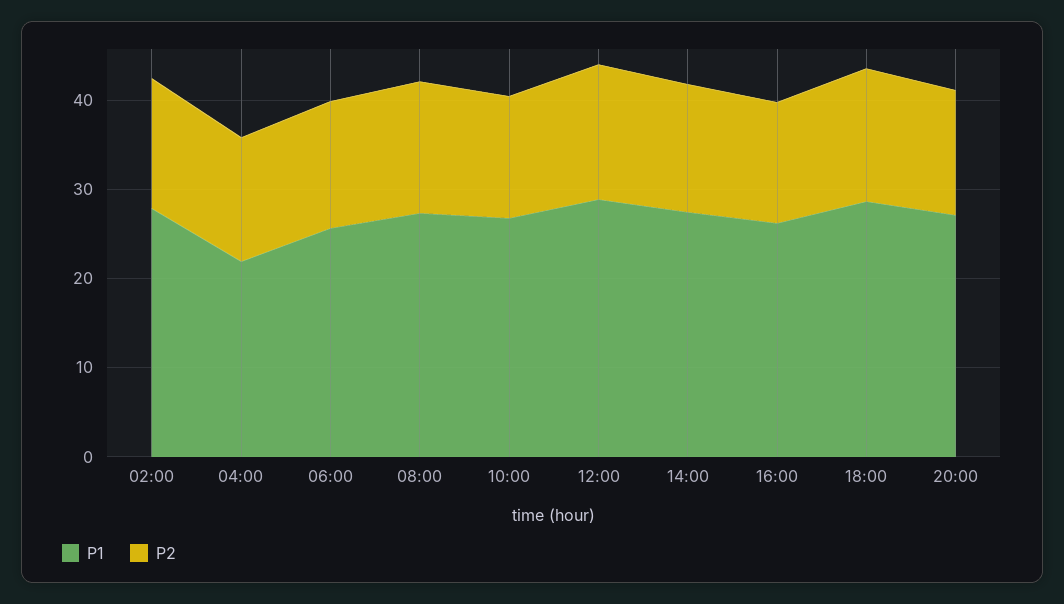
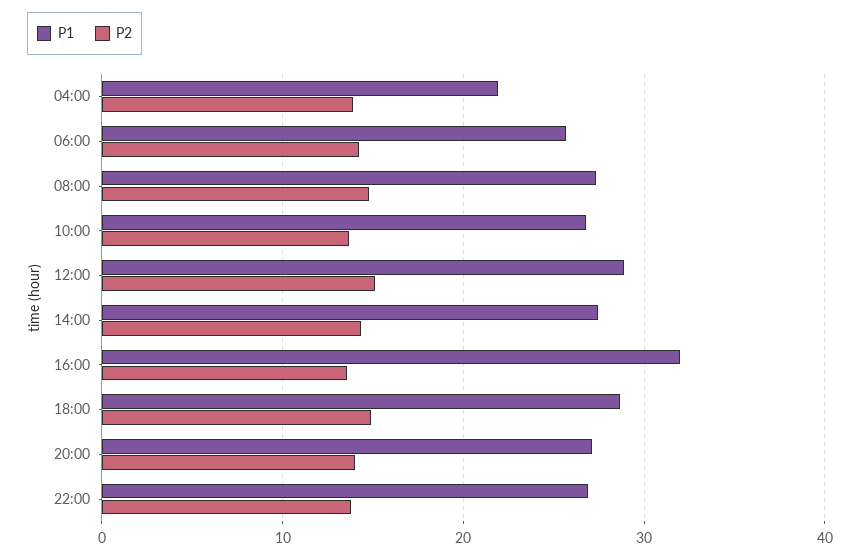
P1, 02:00: 28 -> none
P2, 02:00: 14 -> none
P1, 16:00: 26 -> 32
P1, 22:00: none -> 27
P2, 22:00: none -> 14

